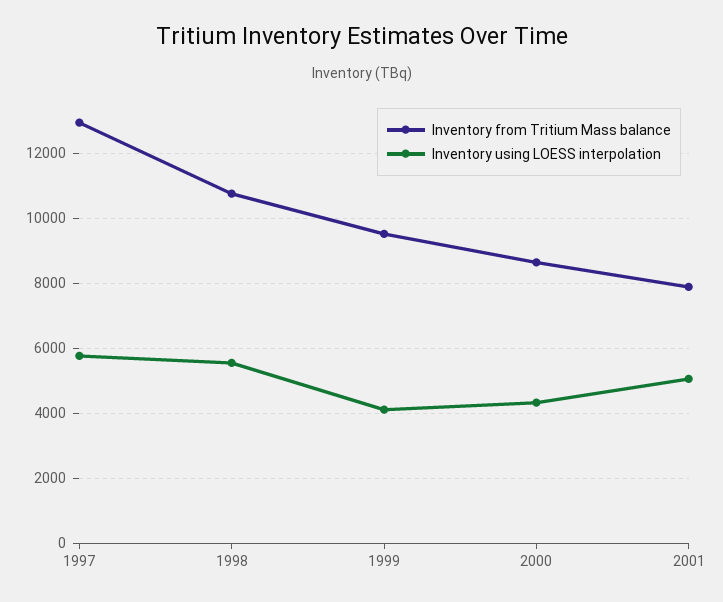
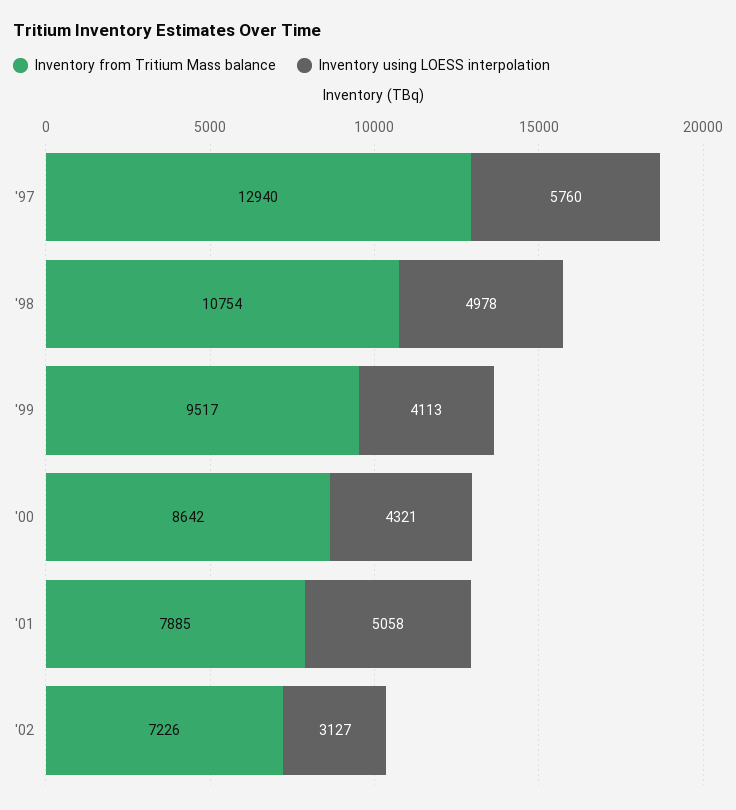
Inventory using LOESS interpolation, 1998: 5600 -> 4978
Inventory from Tritium Mass balance, '02: none -> 7226
Inventory using LOESS interpolation, '02: none -> 3127

